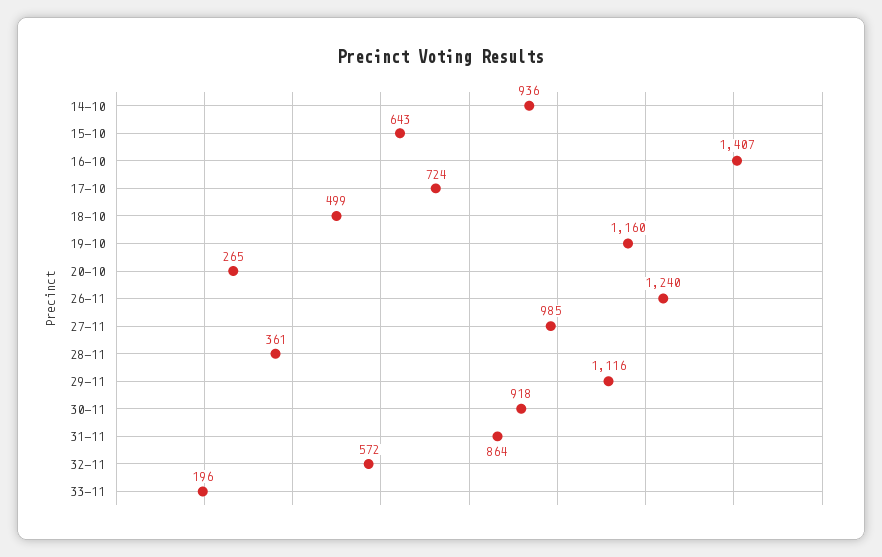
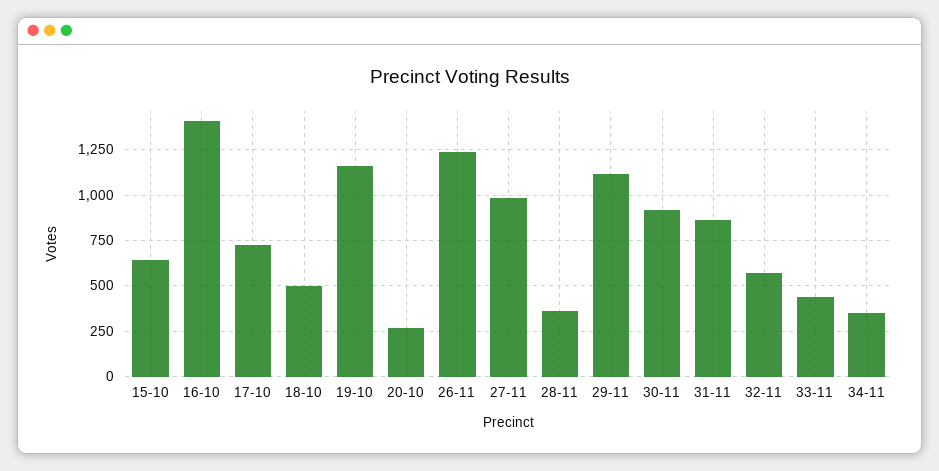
14-10: 936 -> none
33-11: 196 -> 450
34-11: none -> 350

